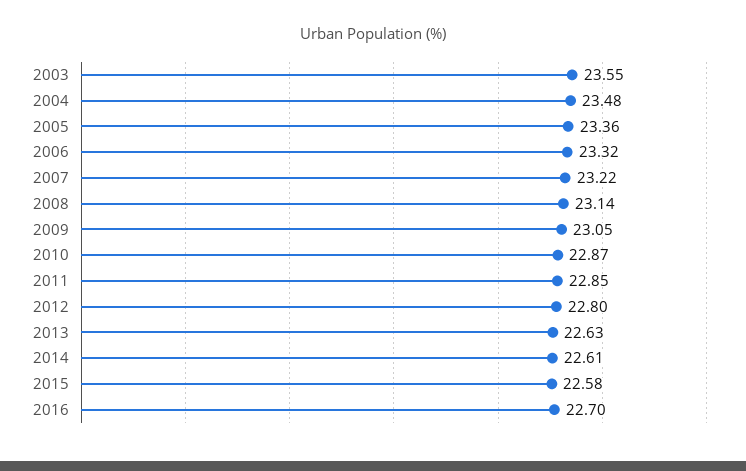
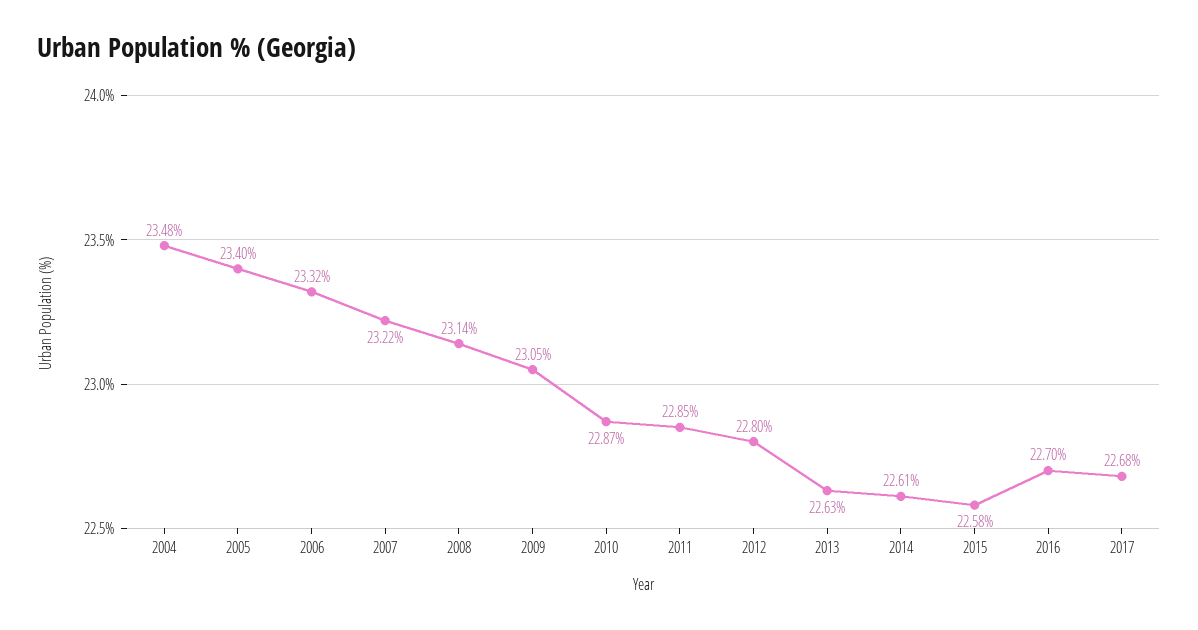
2003: 23.55 -> none
2005: 23.36 -> 23.4
2017: none -> 22.68

